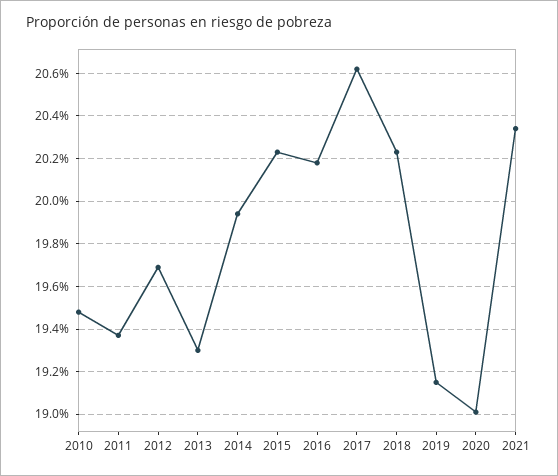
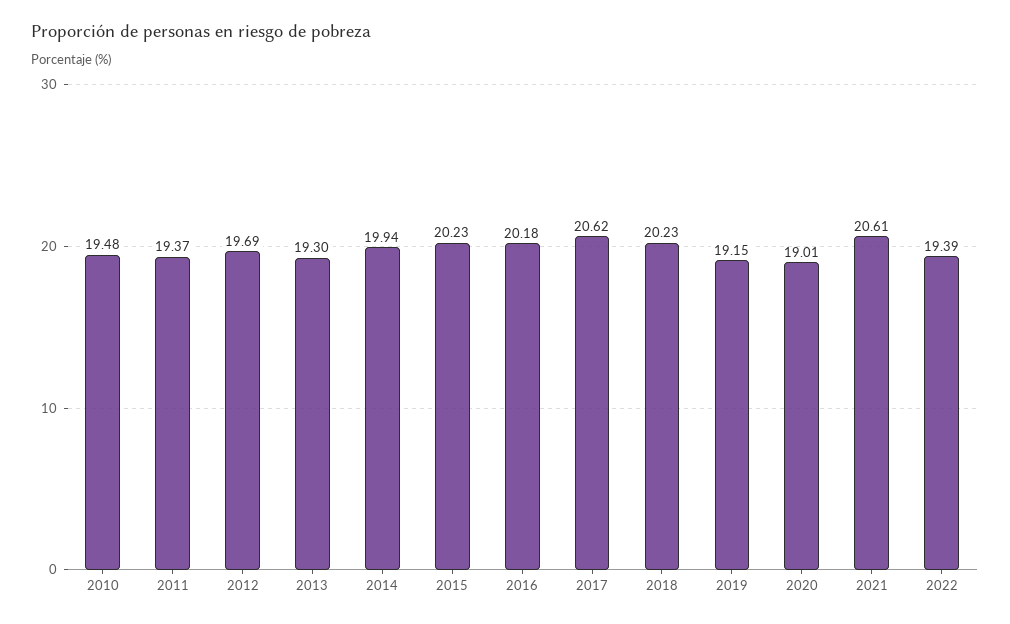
2021: 20.35 -> 20.61
2022: none -> 19.39

